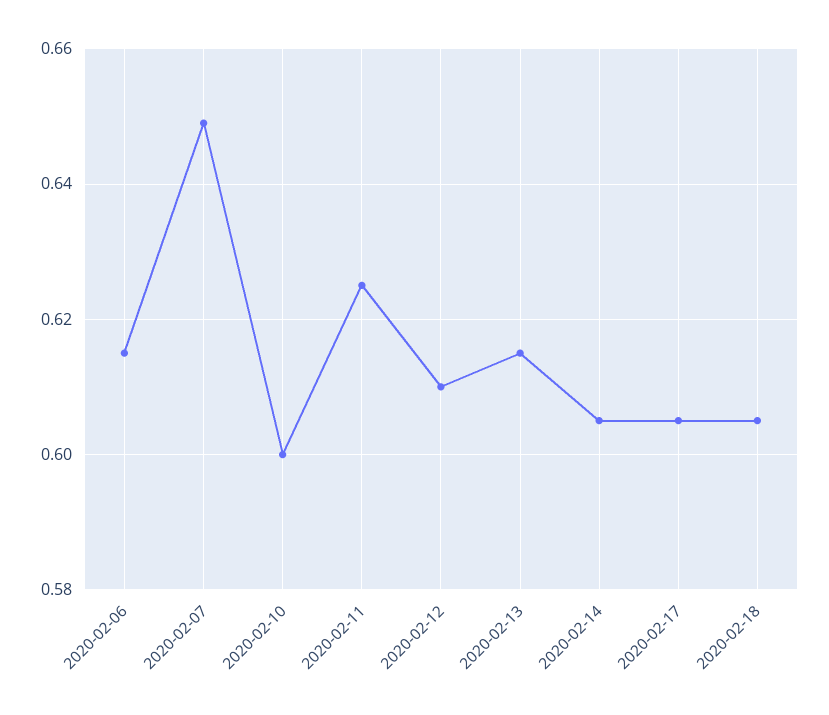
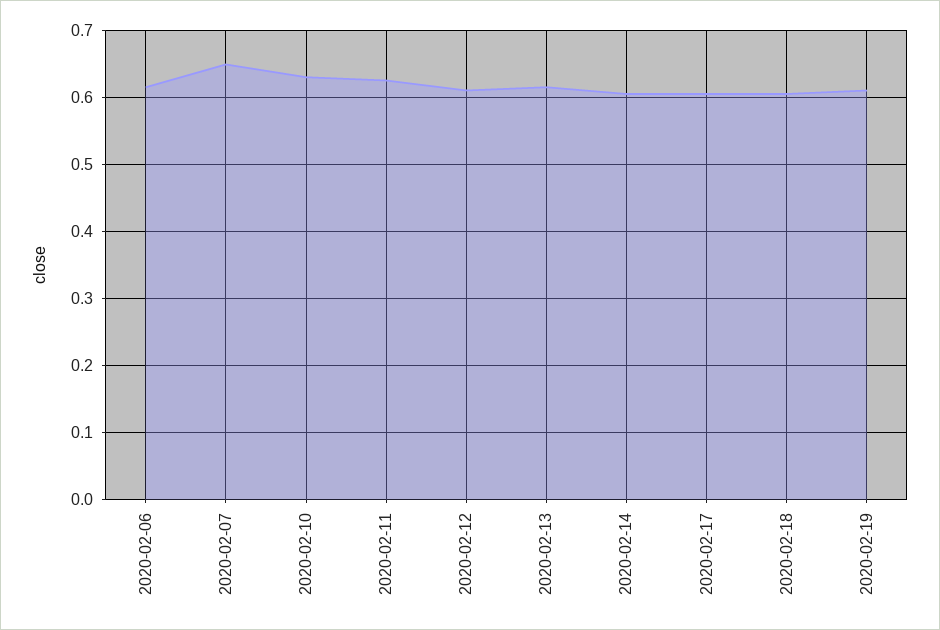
2020-02-10: 0.6 -> 0.63
2020-02-19: none -> 0.61

